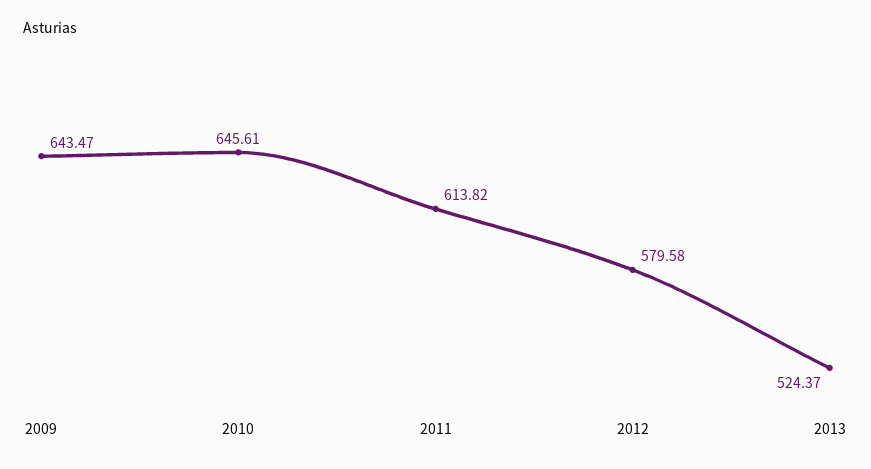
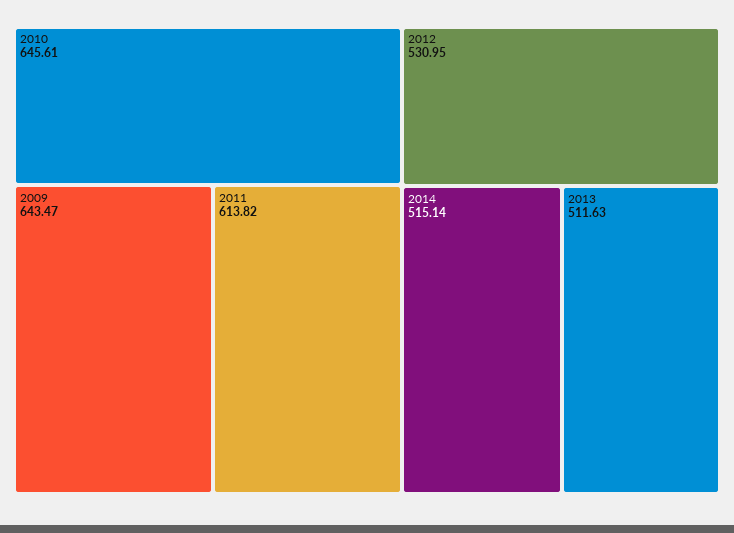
2012: 579.58 -> 530.95
2013: 524.37 -> 511.63
2014: none -> 515.14

